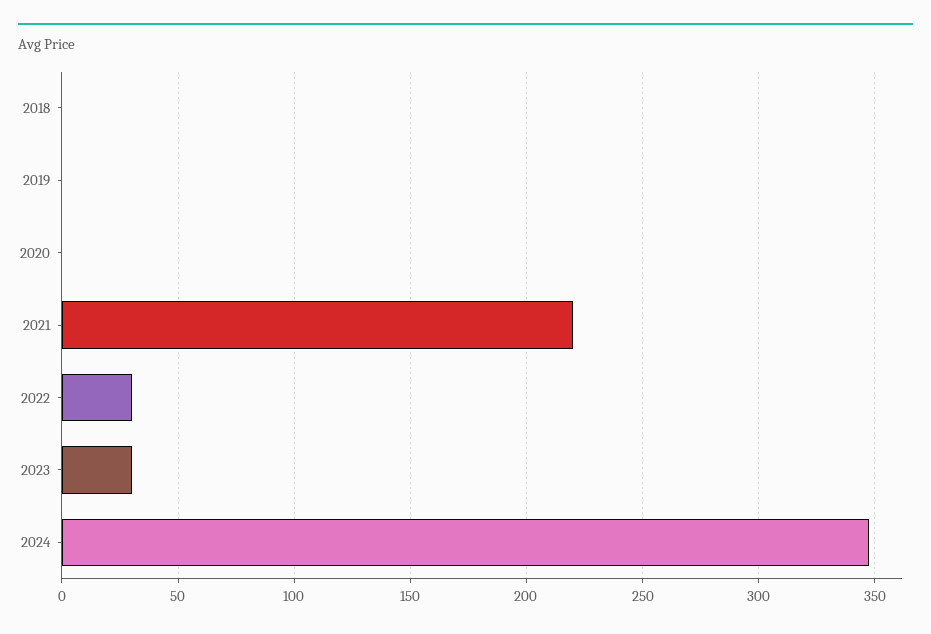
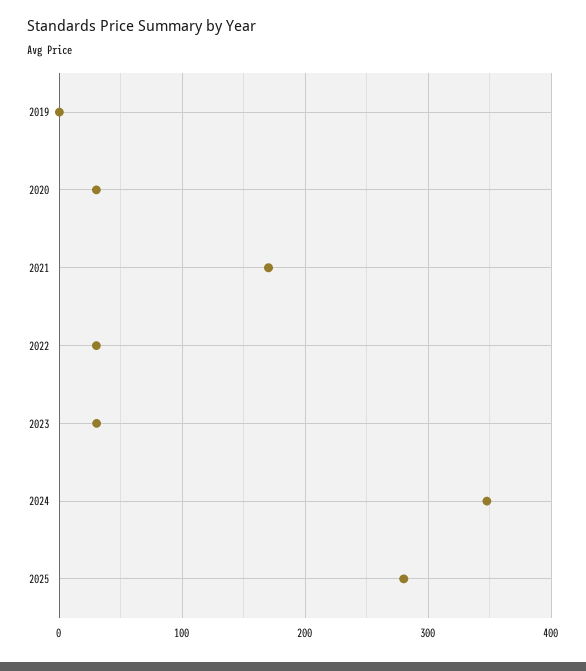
2018: 0 -> none
2020: 0 -> 30
2021: 220 -> 170
2025: none -> 280

